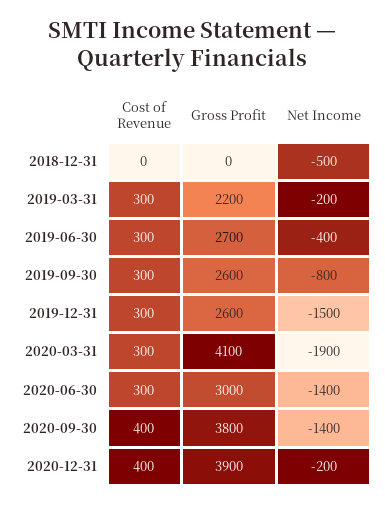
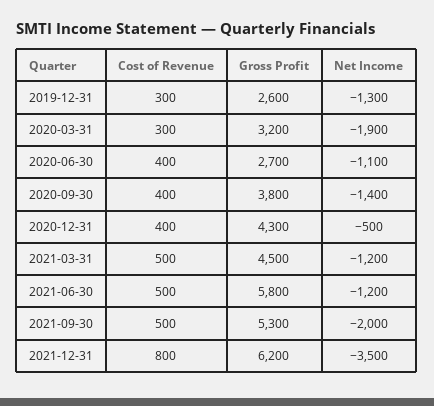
Cost of Revenue, 2018-12-31: 0 -> none
Gross Profit, 2018-12-31: 0 -> none
Net Income, 2018-12-31: -500 -> none
Cost of Revenue, 2019-03-31: 300 -> none
Gross Profit, 2019-03-31: 2200 -> none
Net Income, 2019-03-31: -200 -> none
Cost of Revenue, 2019-06-30: 300 -> none
Gross Profit, 2019-06-30: 2700 -> none
Net Income, 2019-06-30: -400 -> none
Cost of Revenue, 2019-09-30: 300 -> none
Gross Profit, 2019-09-30: 2600 -> none
Net Income, 2019-09-30: -800 -> none
Net Income, 2019-12-31: -1500 -> -1300
Gross Profit, 2020-03-31: 4100 -> 3200
Cost of Revenue, 2020-06-30: 300 -> 400
Gross Profit, 2020-06-30: 3000 -> 2700
Net Income, 2020-06-30: -1400 -> -1100
Gross Profit, 2020-12-31: 3900 -> 4300
Net Income, 2020-12-31: -200 -> -500
Cost of Revenue, 2021-03-31: none -> 500
Gross Profit, 2021-03-31: none -> 4500
Net Income, 2021-03-31: none -> -1200
Cost of Revenue, 2021-06-30: none -> 500
Gross Profit, 2021-06-30: none -> 5800
Net Income, 2021-06-30: none -> -1200
Cost of Revenue, 2021-09-30: none -> 500
Gross Profit, 2021-09-30: none -> 5300
Net Income, 2021-09-30: none -> -2000
Cost of Revenue, 2021-12-31: none -> 800
Gross Profit, 2021-12-31: none -> 6200
Net Income, 2021-12-31: none -> -3500

